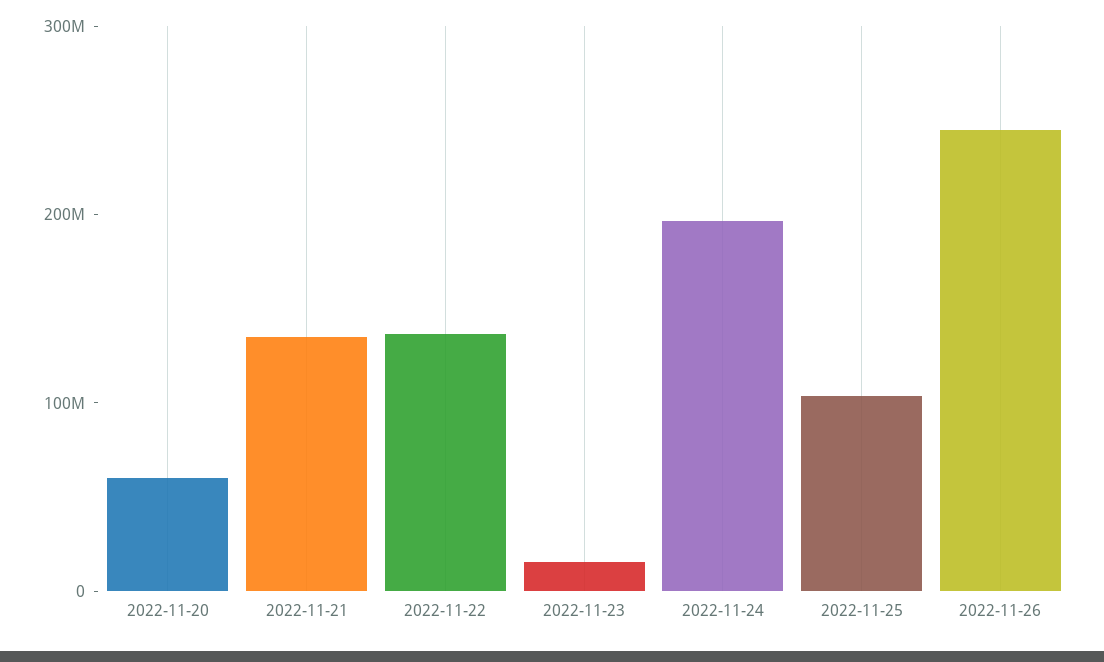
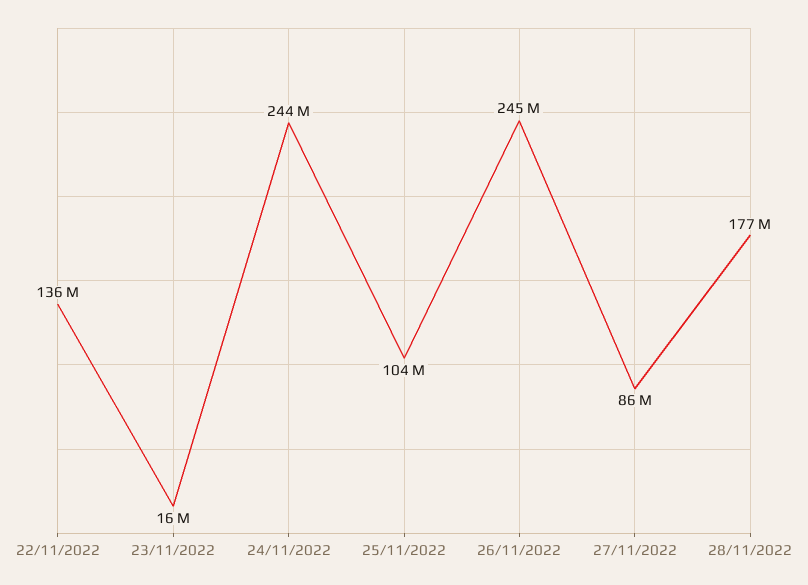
2022-11-20: 60000000 -> none
2022-11-21: 140000000 -> none
2022-11-24: 200000000 -> 244000000
27/11/2022: none -> 86000000
28/11/2022: none -> 177000000

